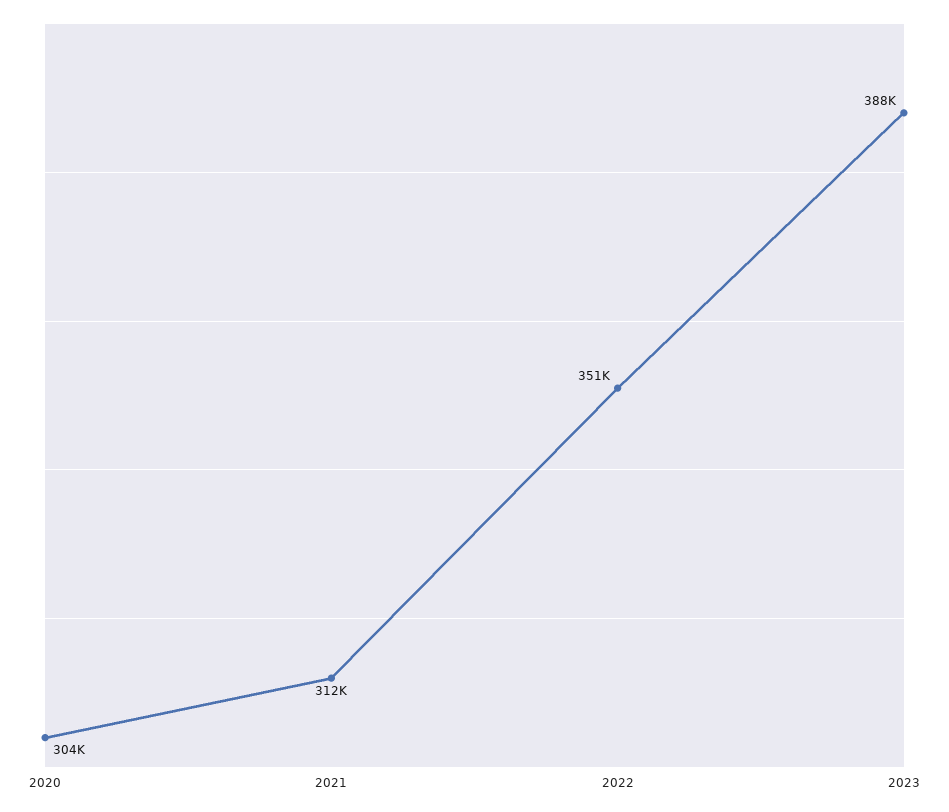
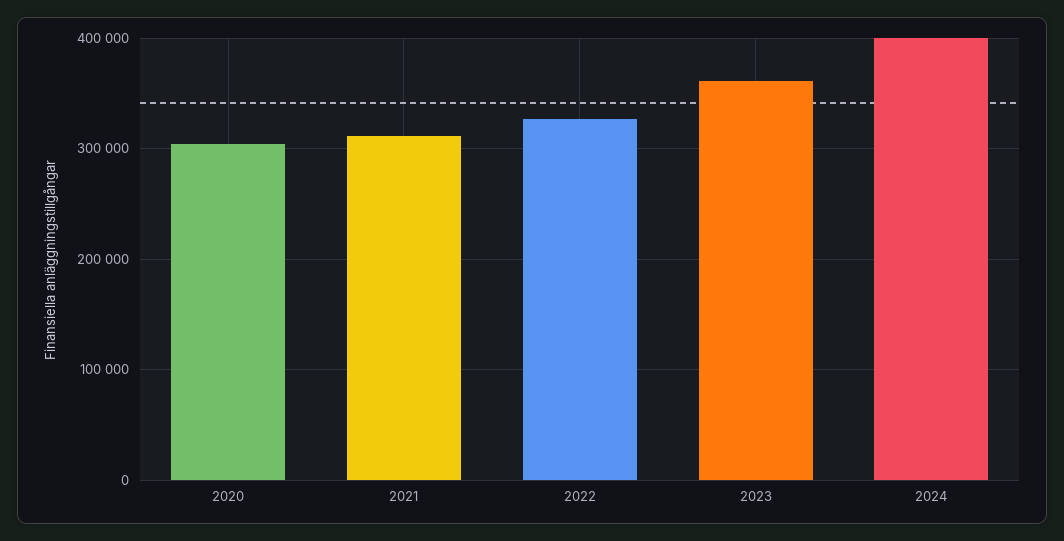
2022: 351000 -> 330000
2023: 388000 -> 360000
2024: none -> 400000

